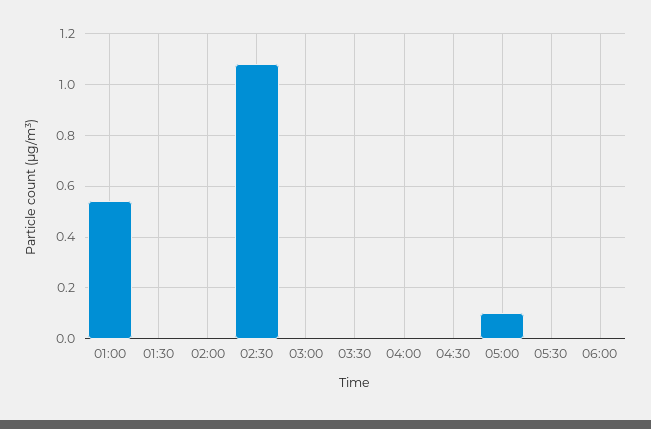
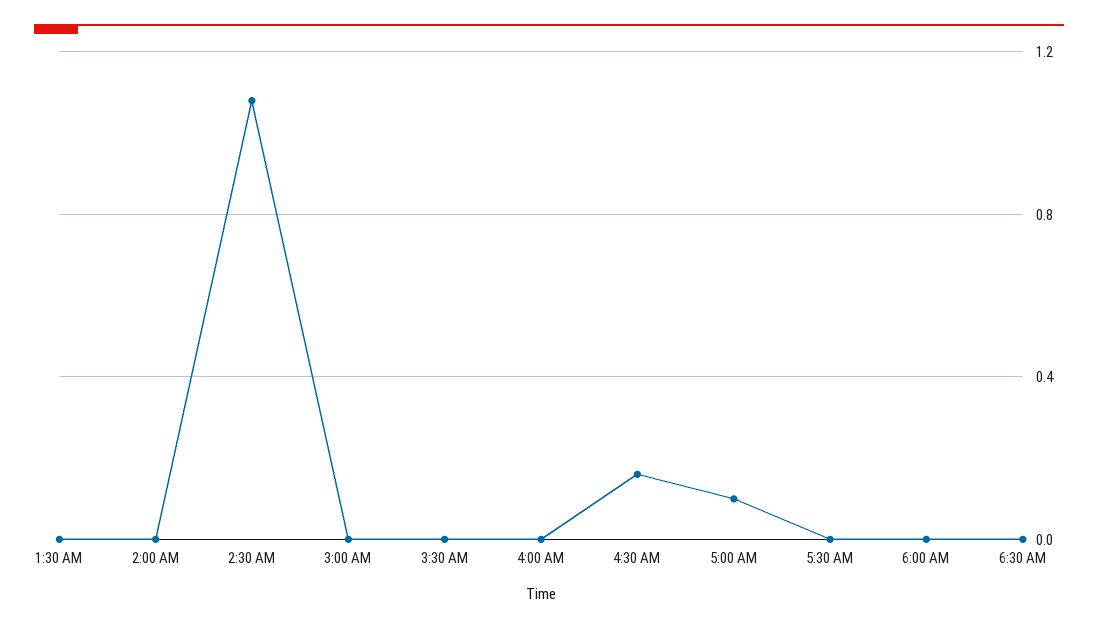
01:00: 0.55 -> none
04:30: 0 -> 0.15
6:30 AM: none -> 0

